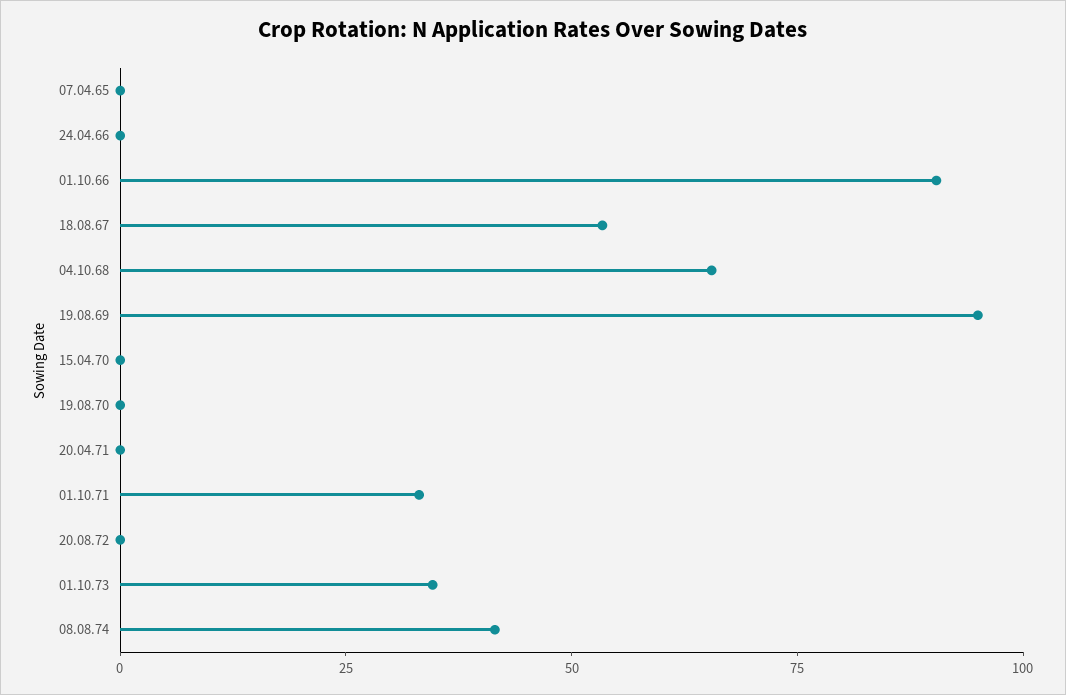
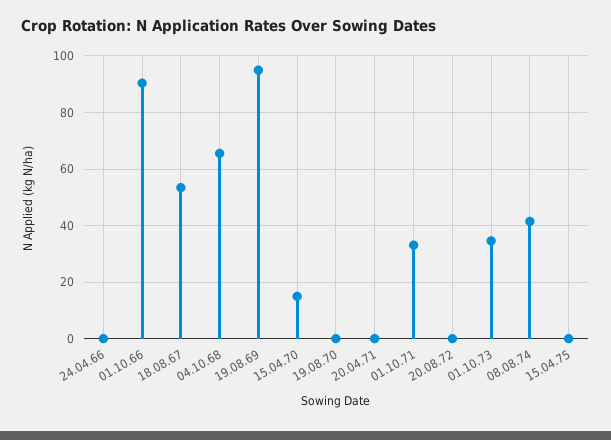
07.04.65: 0 -> none
15.04.70: 0 -> 15
15.04.75: none -> 0

